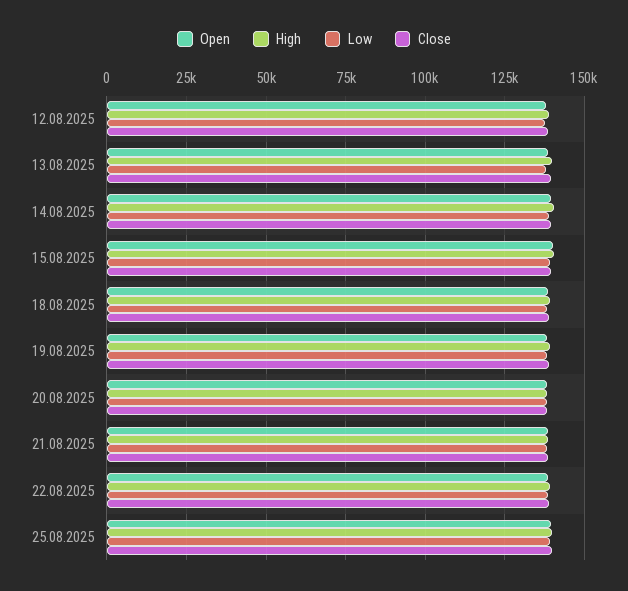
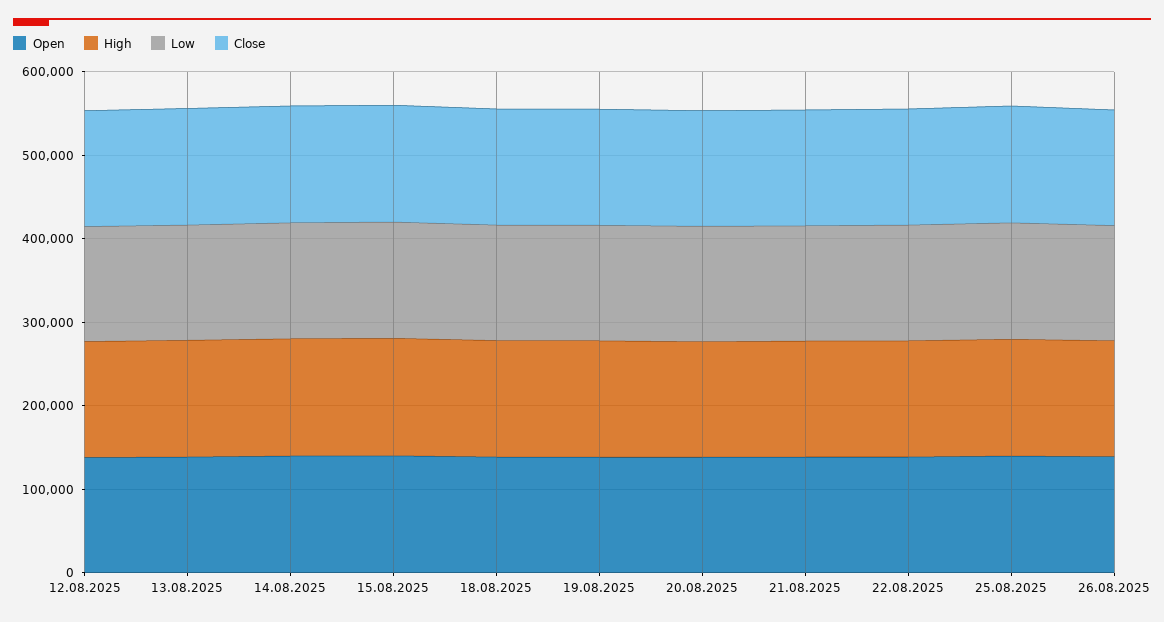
Open, 26.08.2025: none -> 140000
High, 26.08.2025: none -> 140000
Low, 26.08.2025: none -> 140000
Close, 26.08.2025: none -> 140000

